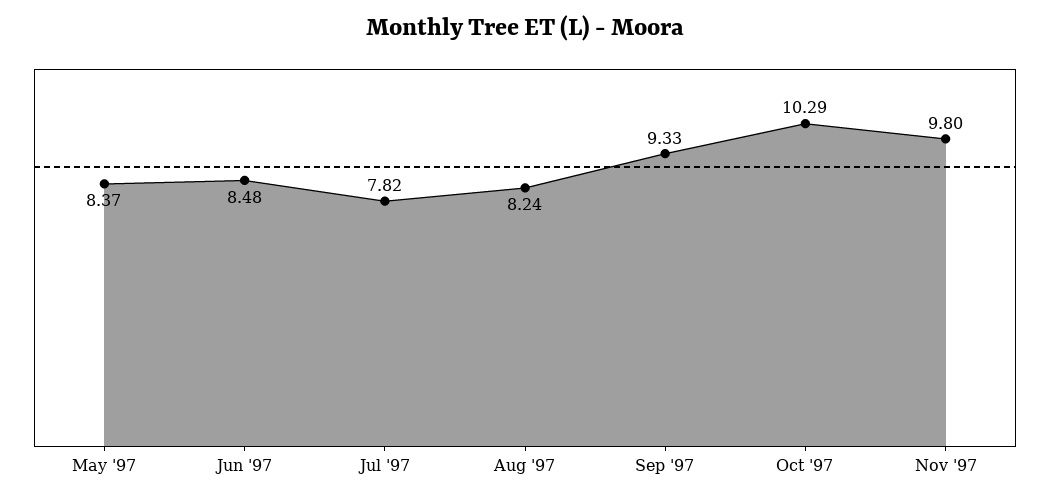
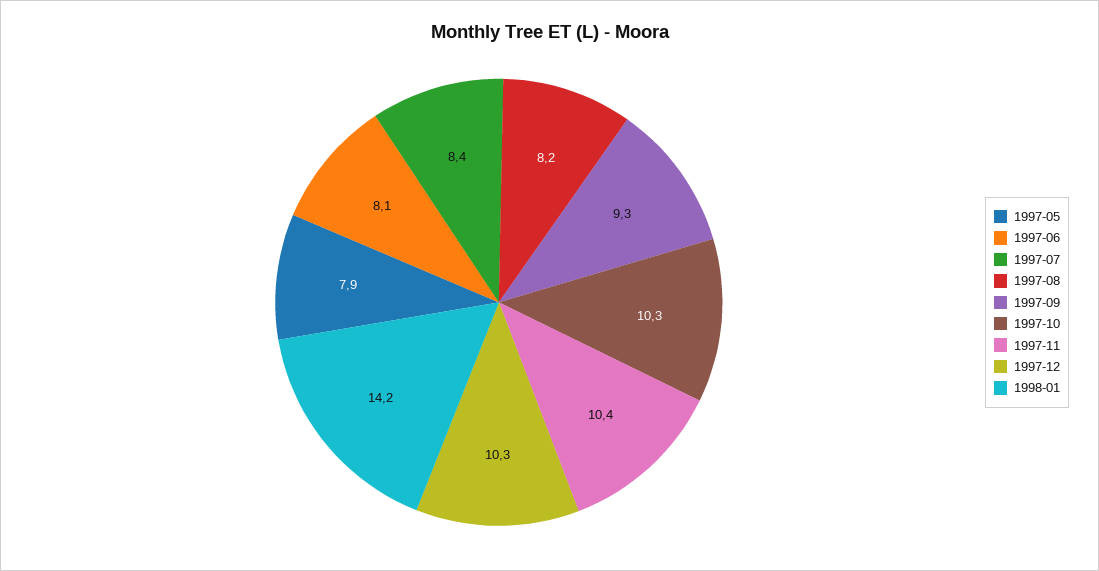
May '97: 8.37 -> 7.9
Jun '97: 8.48 -> 8.1
Jul '97: 7.82 -> 8.4
Nov '97: 9.8 -> 10.4
1997-12: none -> 10.3
1998-01: none -> 14.2

